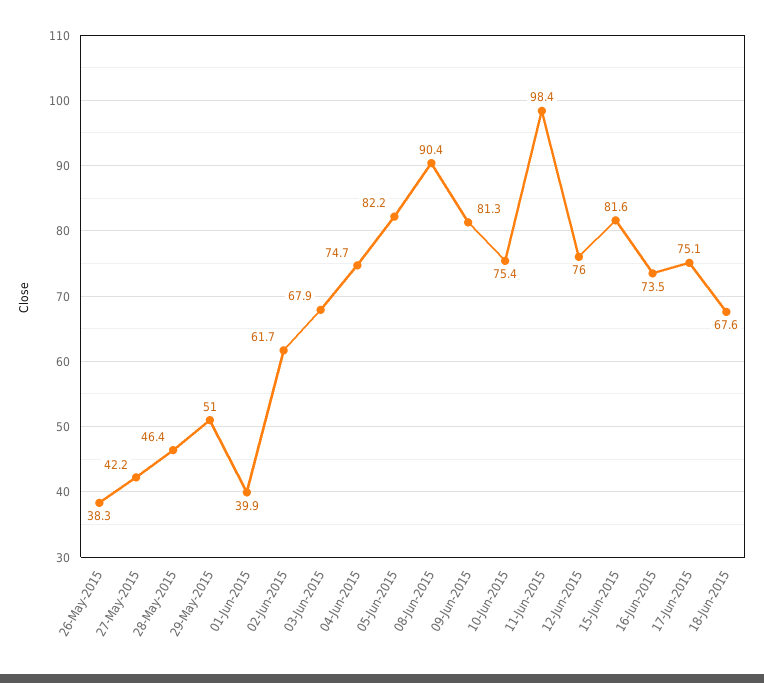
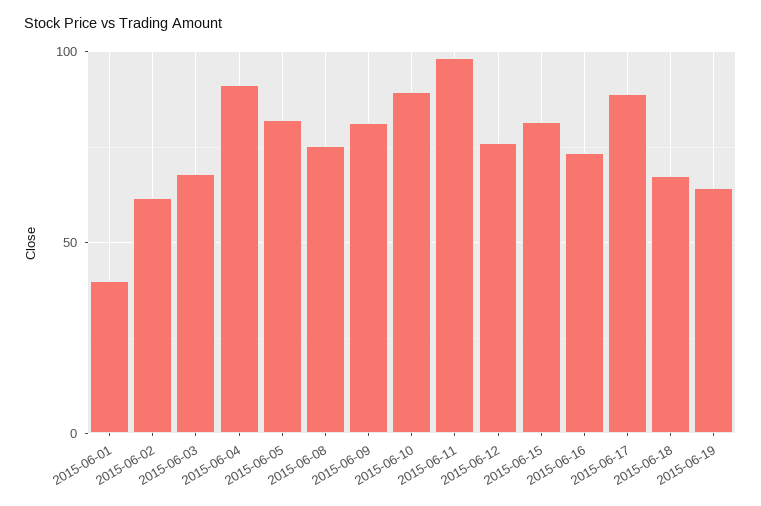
26-May-2015: 38.3 -> none
27-May-2015: 42.2 -> none
28-May-2015: 46.4 -> none
29-May-2015: 51 -> none
04-Jun-2015: 74.7 -> 90
08-Jun-2015: 90.4 -> 75
10-Jun-2015: 75.4 -> 90
17-Jun-2015: 75.1 -> 90
2015-06-19: none -> 65

